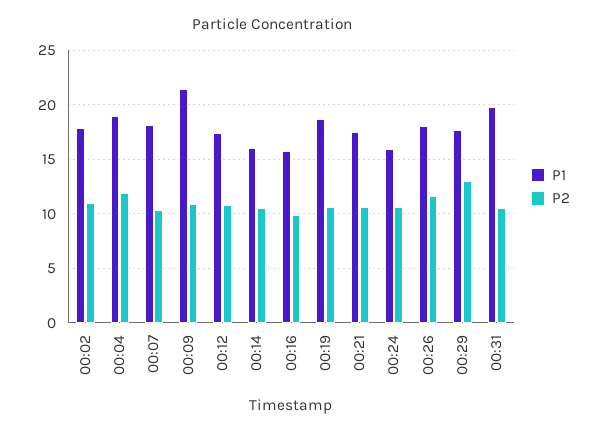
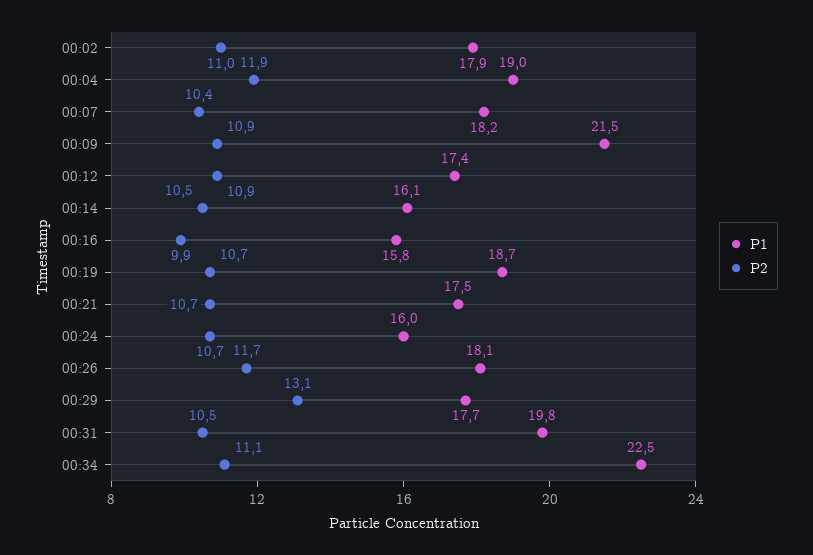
P1, 00:34: none -> 22.5
P2, 00:34: none -> 11.1

